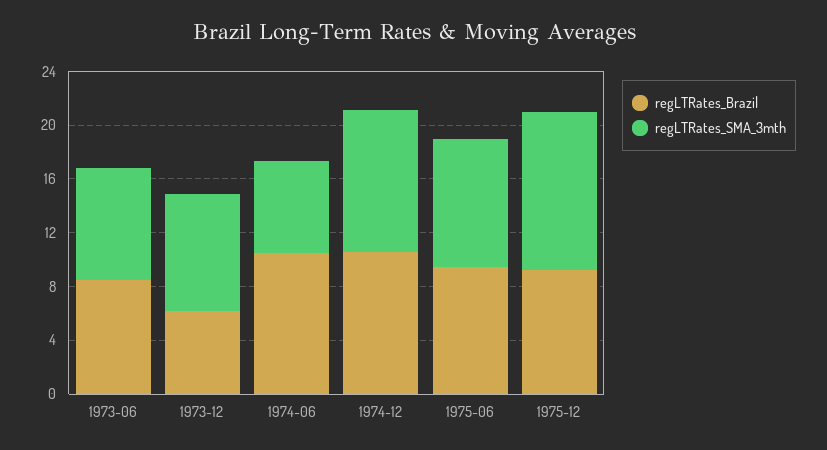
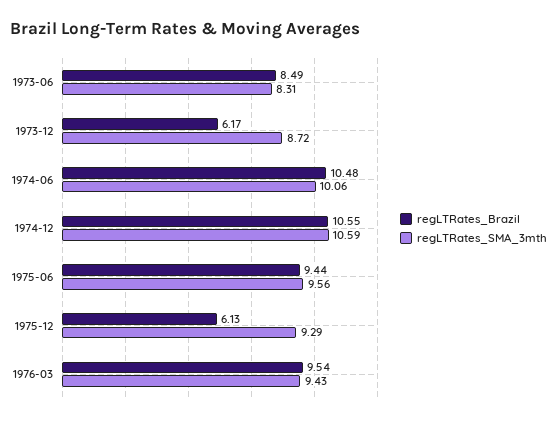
regLTRates_SMA_3mth, 1974-06: 7 -> 10.06
regLTRates_Brazil, 1975-12: 9 -> 6.13
regLTRates_SMA_3mth, 1975-12: 12 -> 9.29
regLTRates_Brazil, 1976-03: none -> 9.54
regLTRates_SMA_3mth, 1976-03: none -> 9.43

